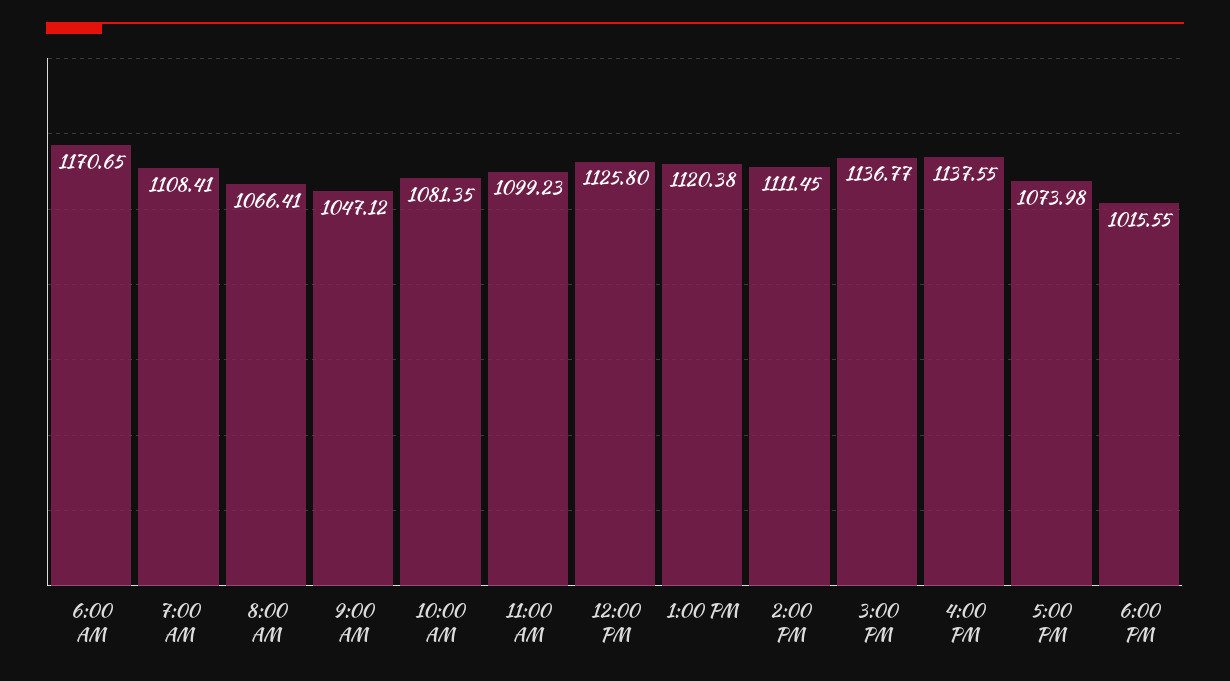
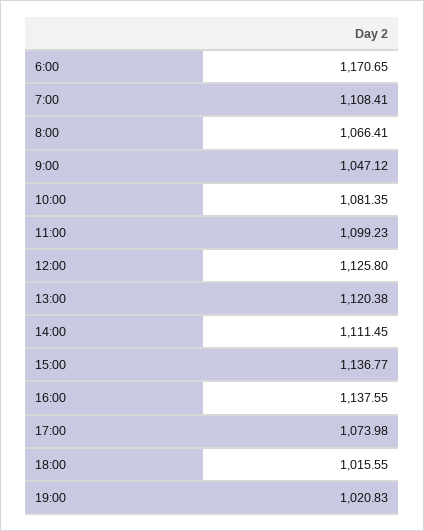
19:00: none -> 1020.83

